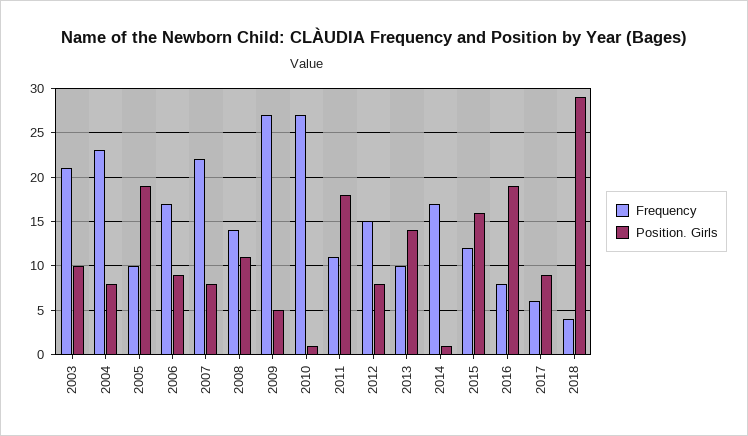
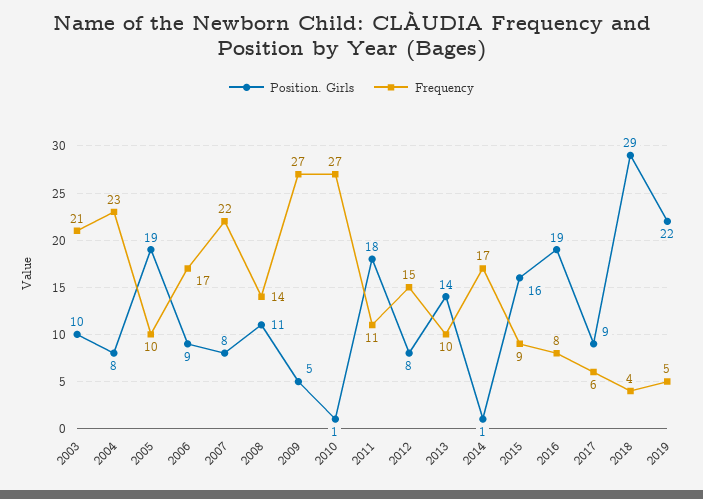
Frequency, 2015: 12 -> 9
Position. Girls, 2019: none -> 22
Frequency, 2019: none -> 5

